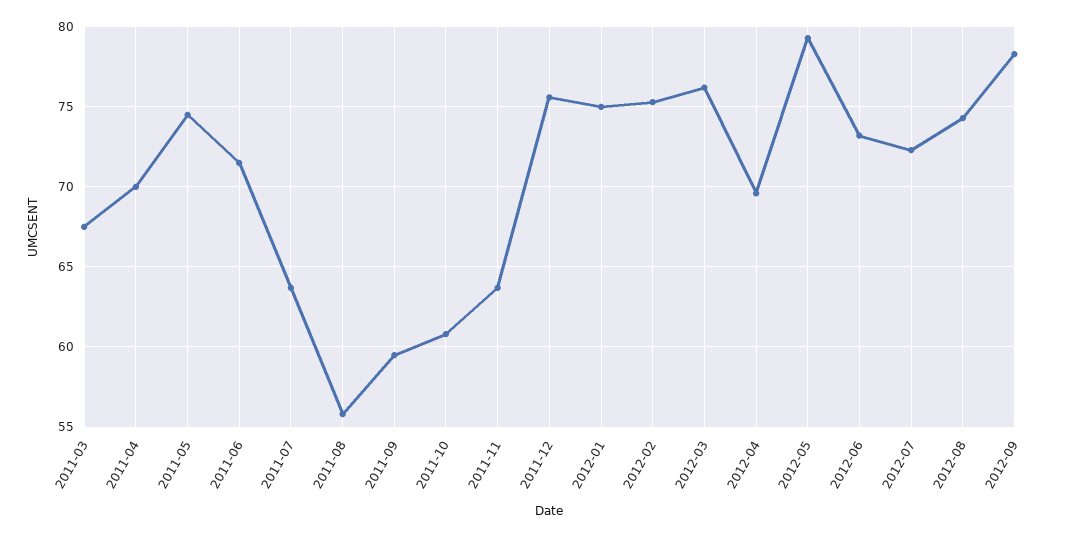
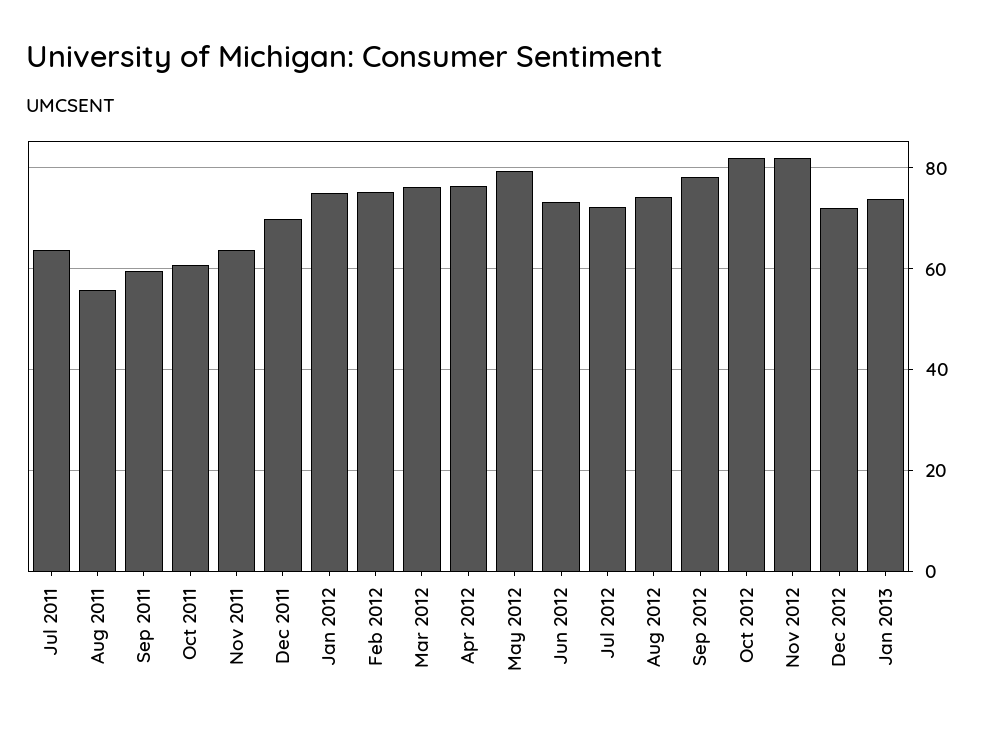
2011-03: 67.5 -> none
2011-04: 70 -> none
2011-05: 74.5 -> none
2011-06: 71.5 -> none
2011-12: 75.5 -> 70
2012-04: 69.5 -> 76
Oct 2012: none -> 82
Nov 2012: none -> 82
Dec 2012: none -> 72
Jan 2013: none -> 74

